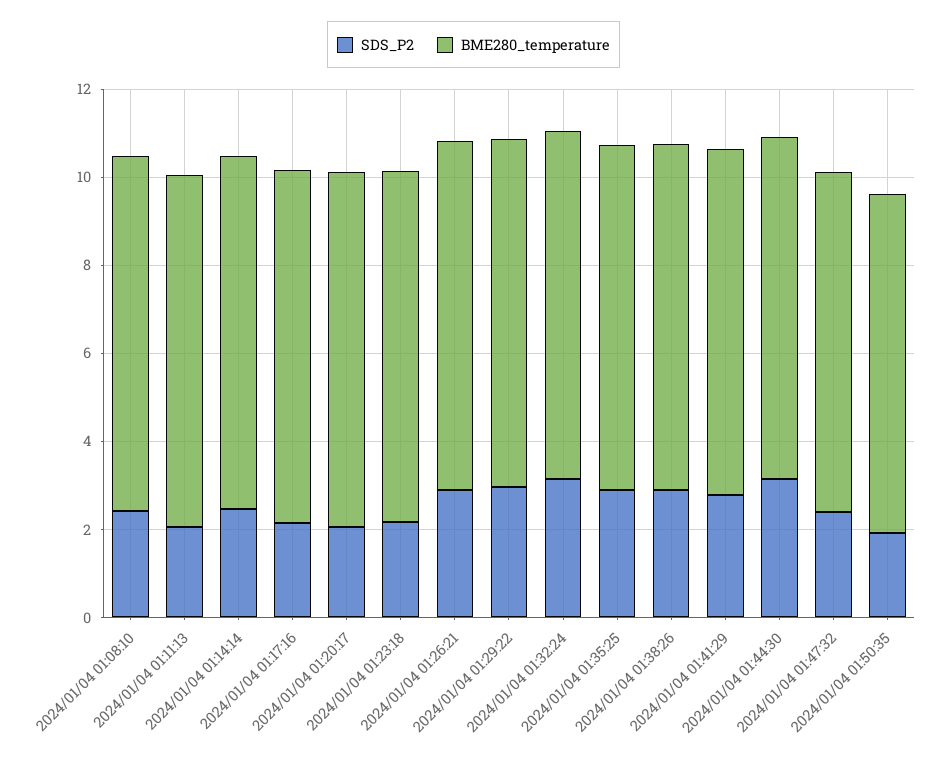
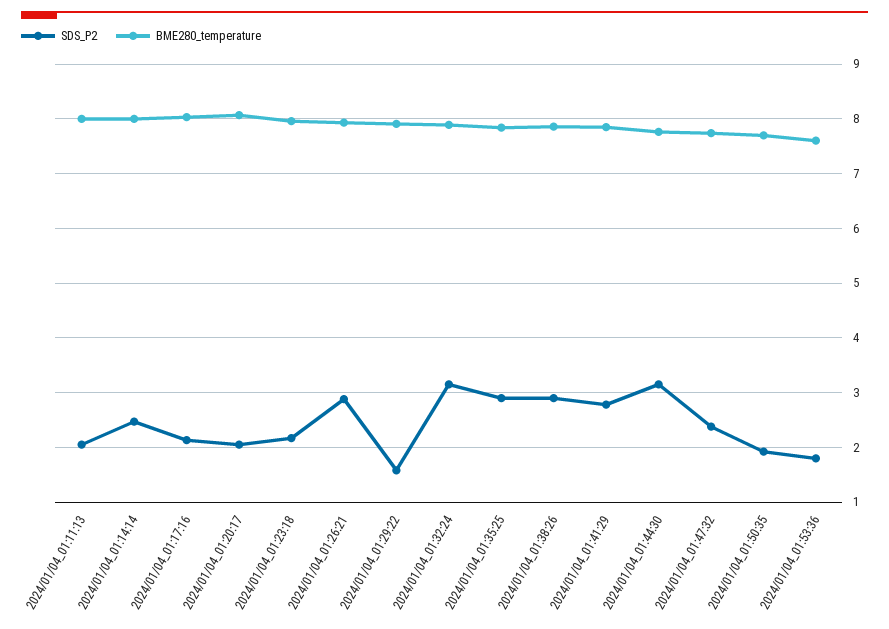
SDS_P2, 2024/01/04 01:08:10: 2.5 -> none
BME280_temperature, 2024/01/04 01:08:10: 8 -> none
SDS_P2, 2024/01/04 01:29:22: 3 -> 1.6
SDS_P2, 2024/01/04_01:53:36: none -> 1.8
BME280_temperature, 2024/01/04_01:53:36: none -> 7.6

